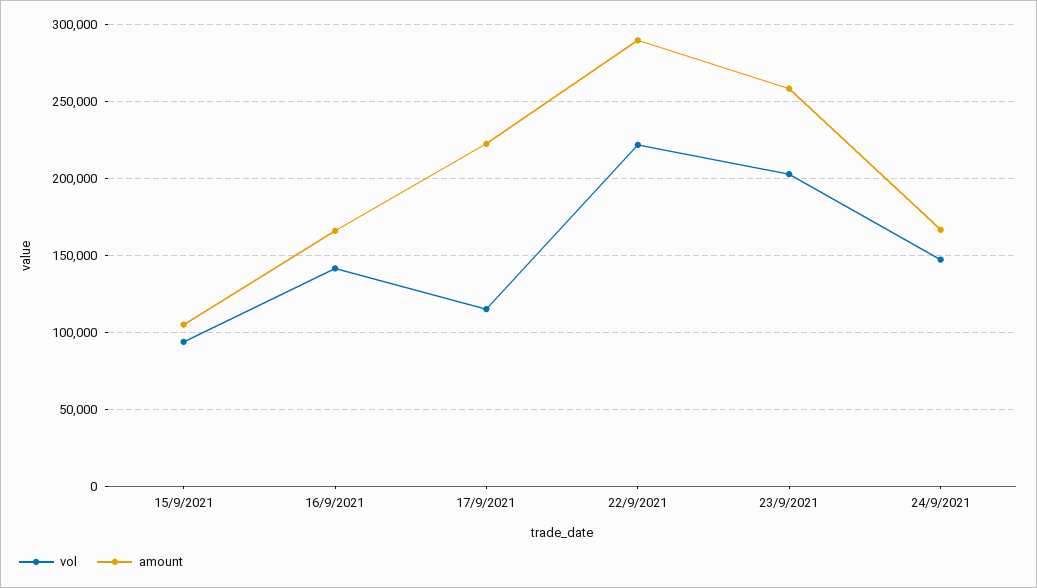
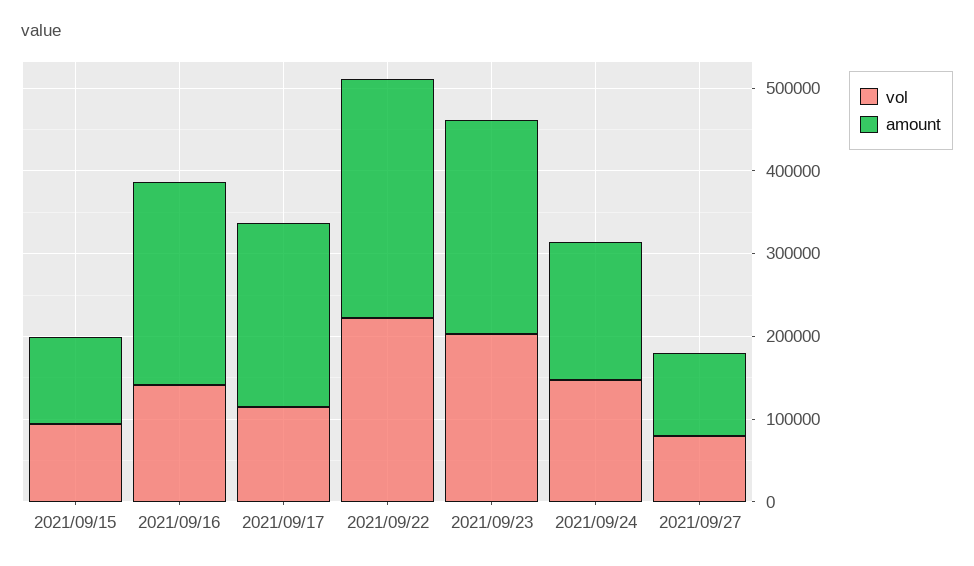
amount, 16/9/2021: 165000 -> 240000
vol, 2021/09/27: none -> 80000
amount, 2021/09/27: none -> 100000

